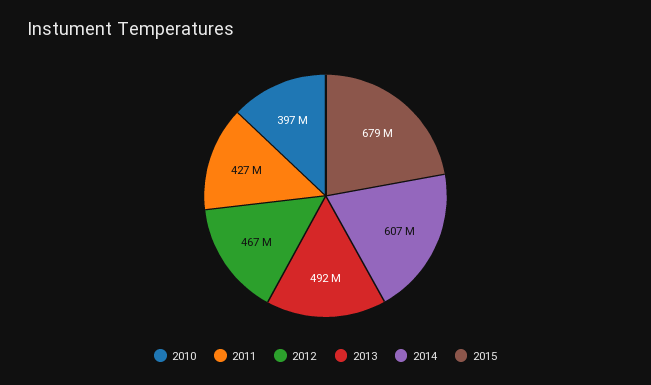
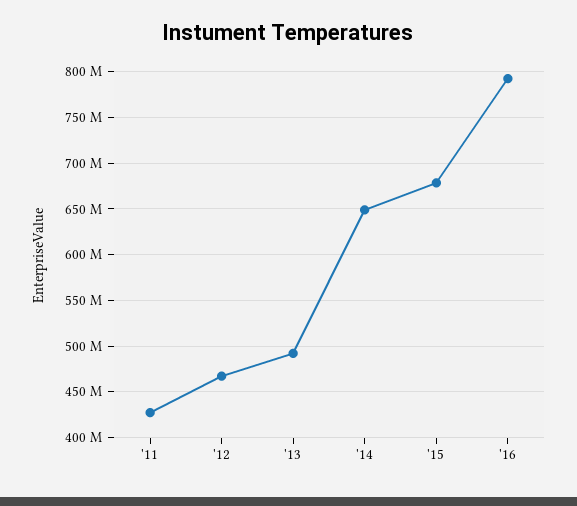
2010: 397000000 -> none
2014: 607000000 -> 650000000
'16: none -> 790000000

